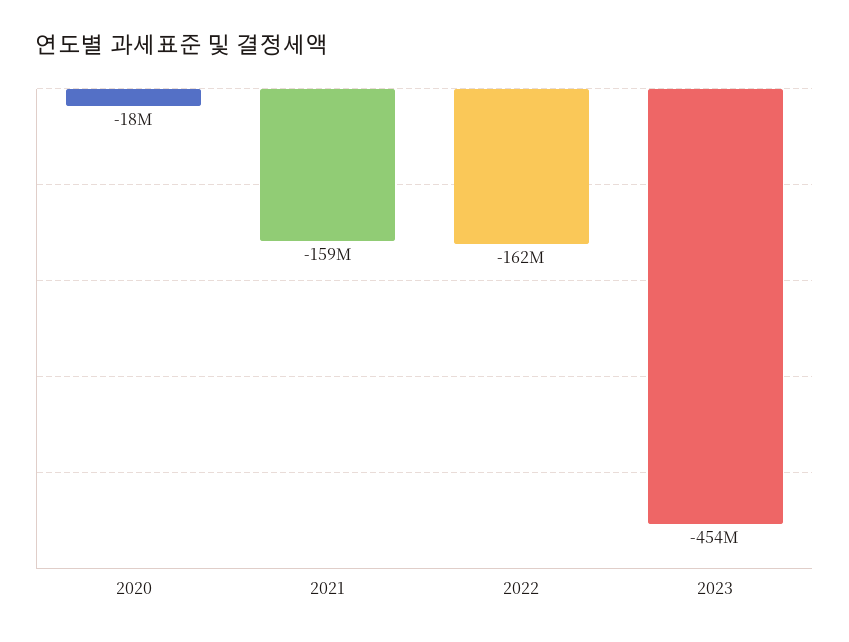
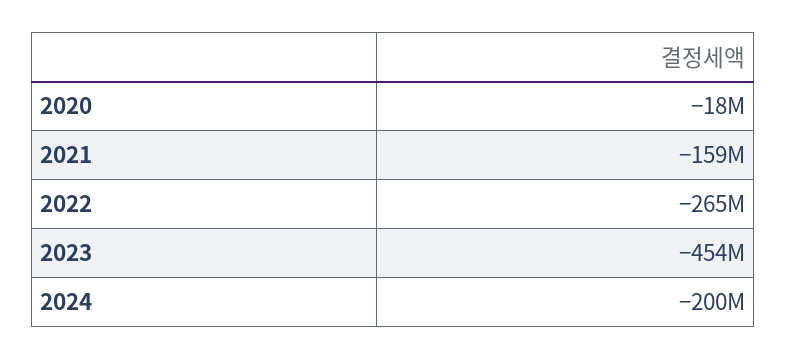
2022: -162000000 -> -265000000
2024: none -> -200000000

